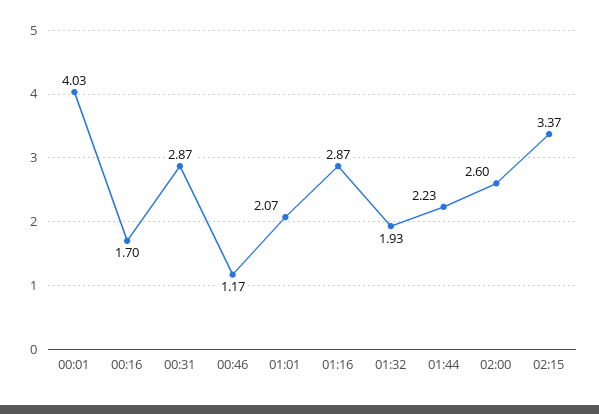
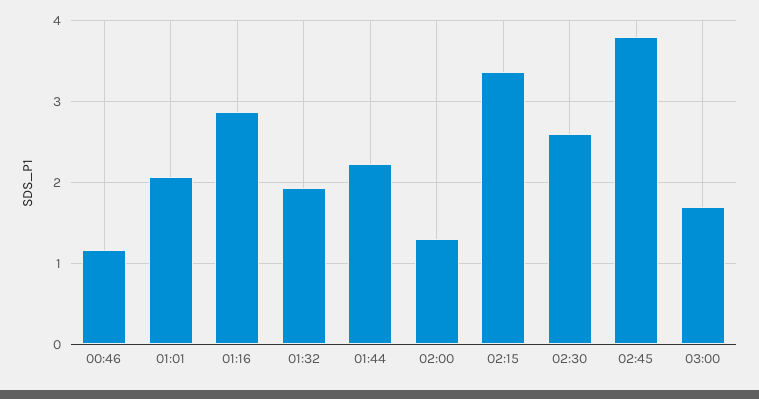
00:01: 4.03 -> none
00:16: 1.7 -> none
00:31: 2.87 -> none
02:00: 2.6 -> 1.3
02:30: none -> 2.6
02:45: none -> 3.8
03:00: none -> 1.7

